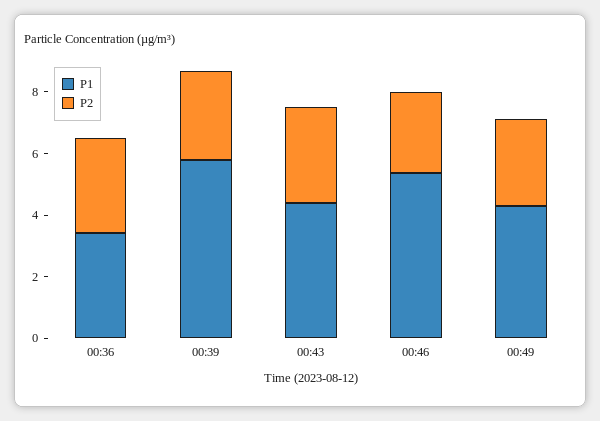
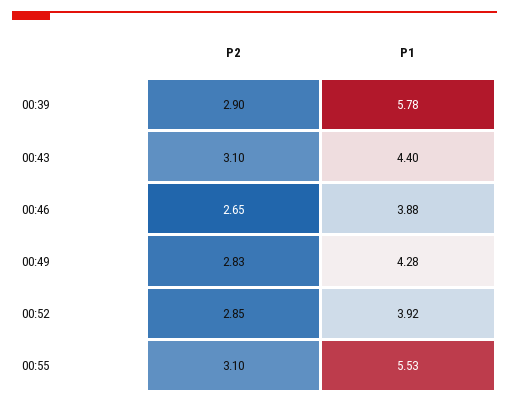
P1, 00:36: 3.5 -> none
P2, 00:36: 3 -> none
P1, 00:46: 5.5 -> 3.88
P2, 00:52: none -> 2.85
P1, 00:52: none -> 3.92
P2, 00:55: none -> 3.1
P1, 00:55: none -> 5.53

